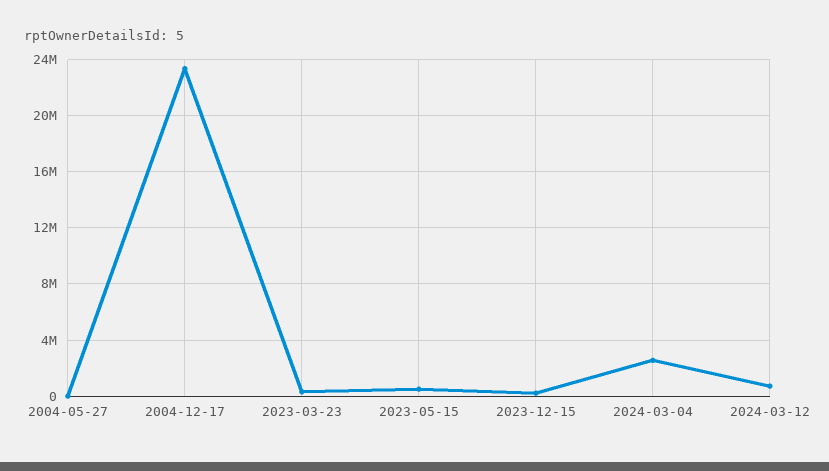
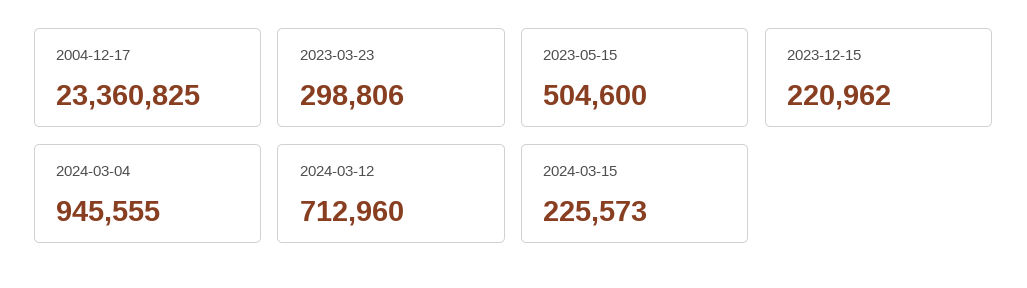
2004-05-27: 0 -> none
2024-03-04: 2500000 -> 945555
2024-03-15: none -> 225573

